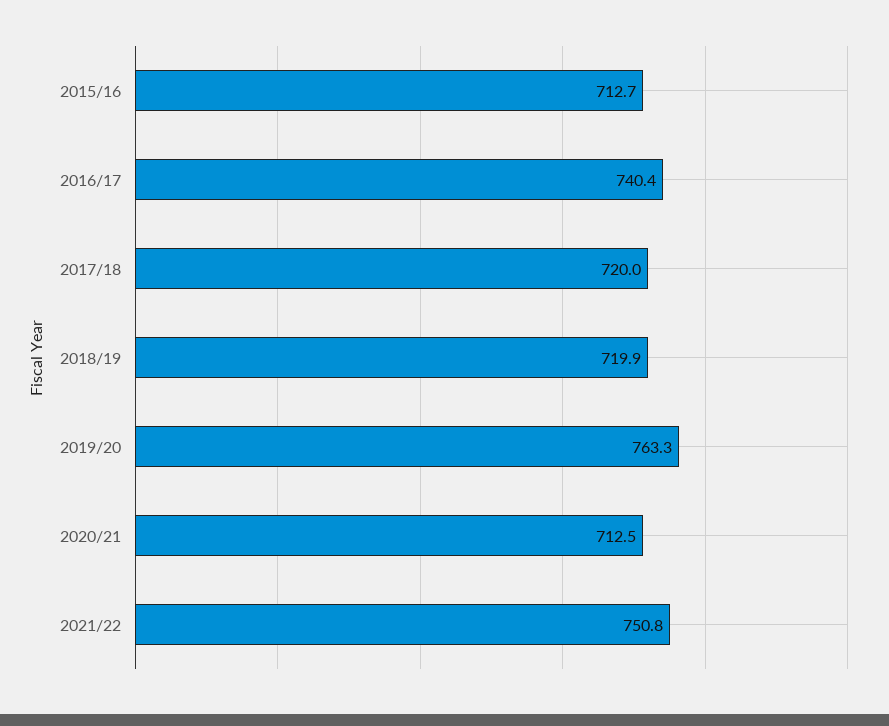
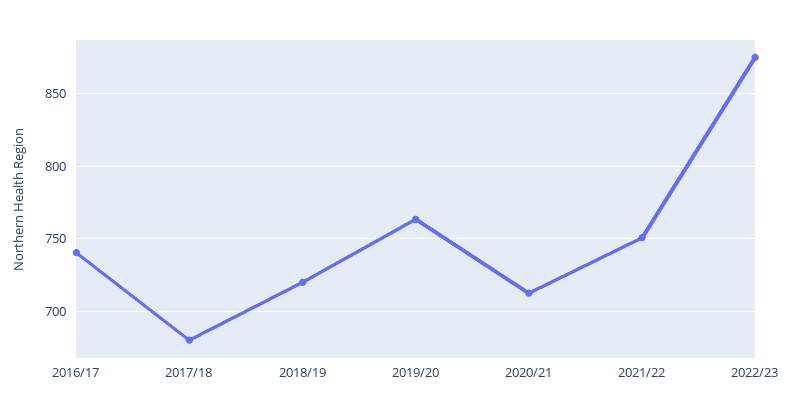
2015/16: 712.7 -> none
2017/18: 720 -> 680
2022/23: none -> 875

